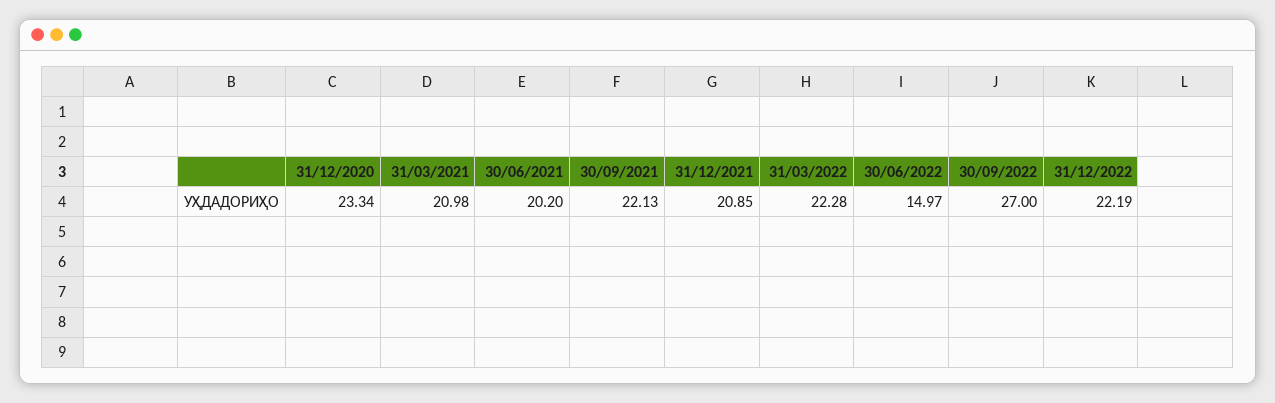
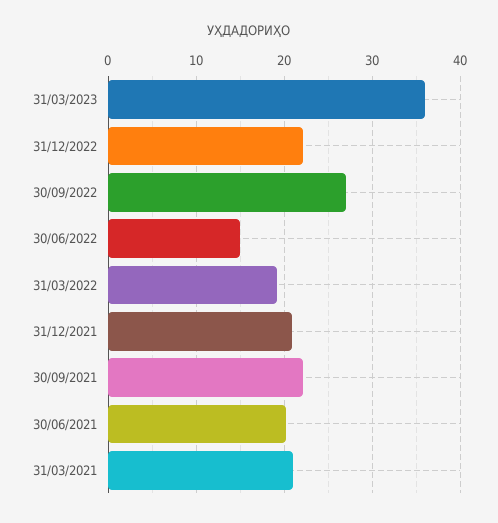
31/12/2020: 23.34 -> none
31/03/2022: 22.28 -> 19
31/03/2023: none -> 36

